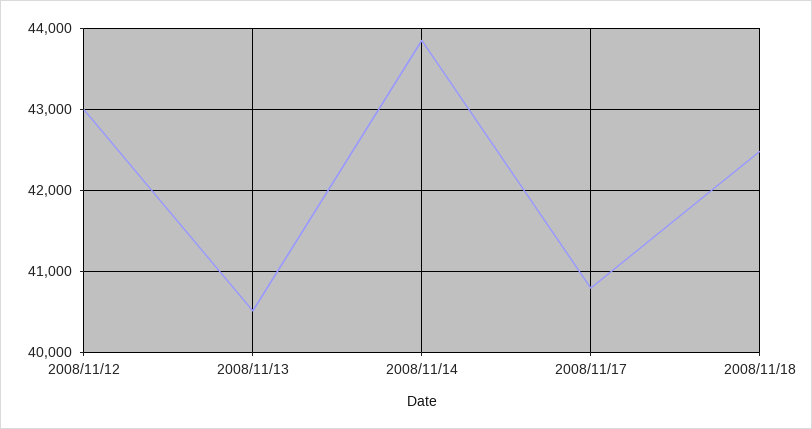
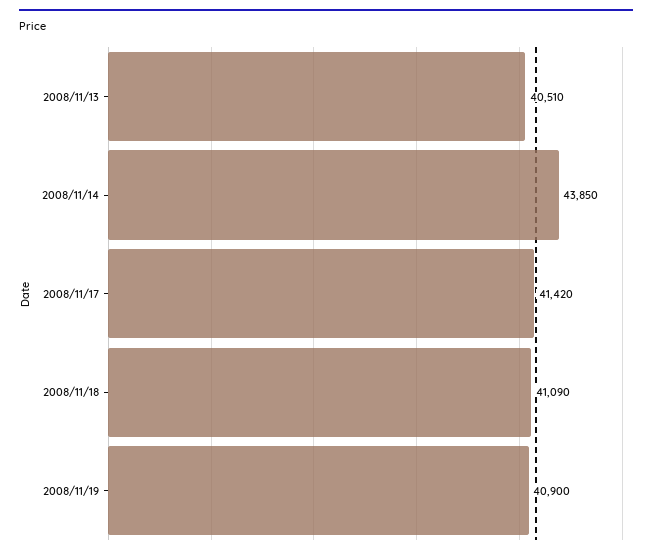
2008/11/12: 43000 -> none
2008/11/17: 40800 -> 41420
2008/11/18: 42500 -> 41090
2008/11/19: none -> 40900

